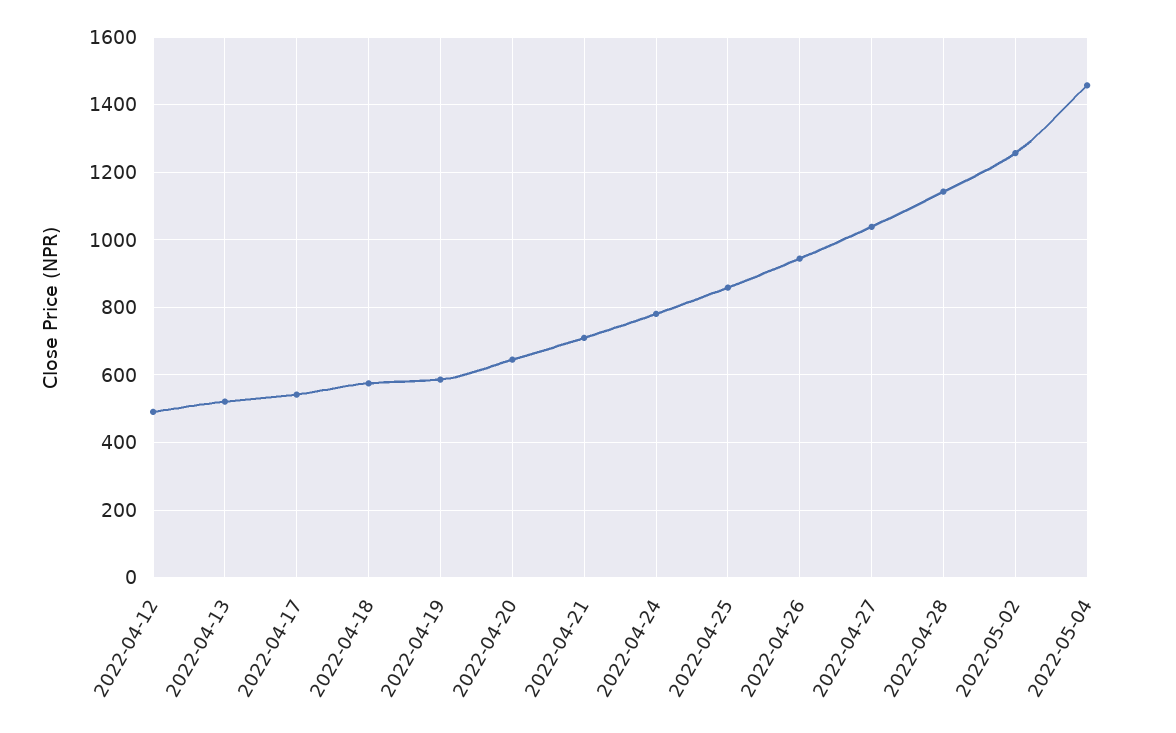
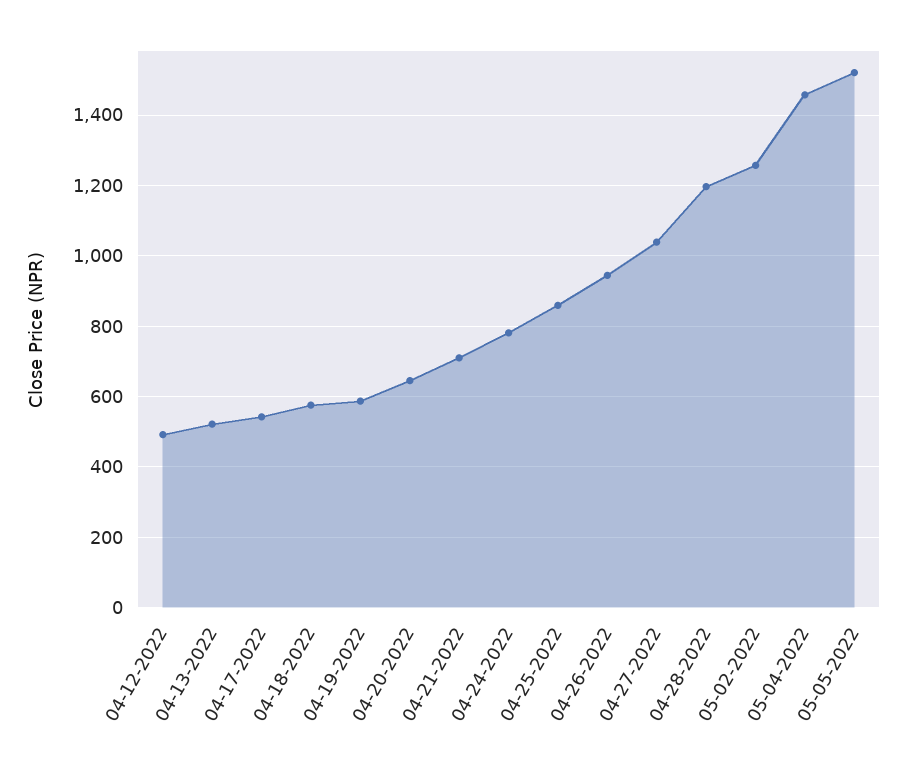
2022-04-28: 1140 -> 1200
05-05-2022: none -> 1520

